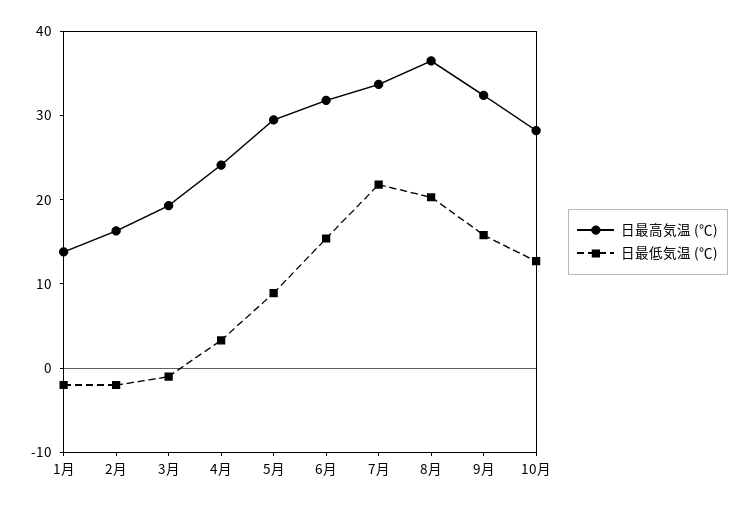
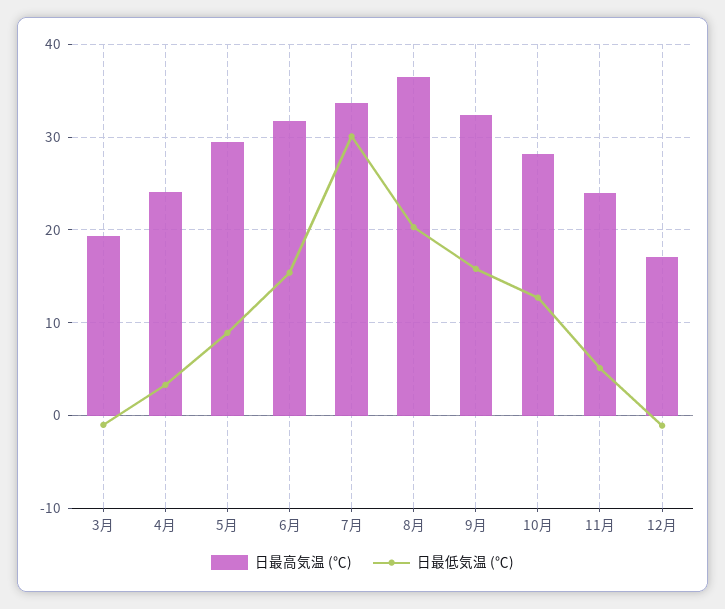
日最高気温 (℃), 1月: 14 -> none
日最低気温 (℃), 1月: -2 -> none
日最高気温 (℃), 2月: 16 -> none
日最低気温 (℃), 2月: -2 -> none
日最低気温 (℃), 7月: 22 -> 30
日最高気温 (℃), 11月: none -> 24
日最低気温 (℃), 11月: none -> 5
日最高気温 (℃), 12月: none -> 17
日最低気温 (℃), 12月: none -> -1

